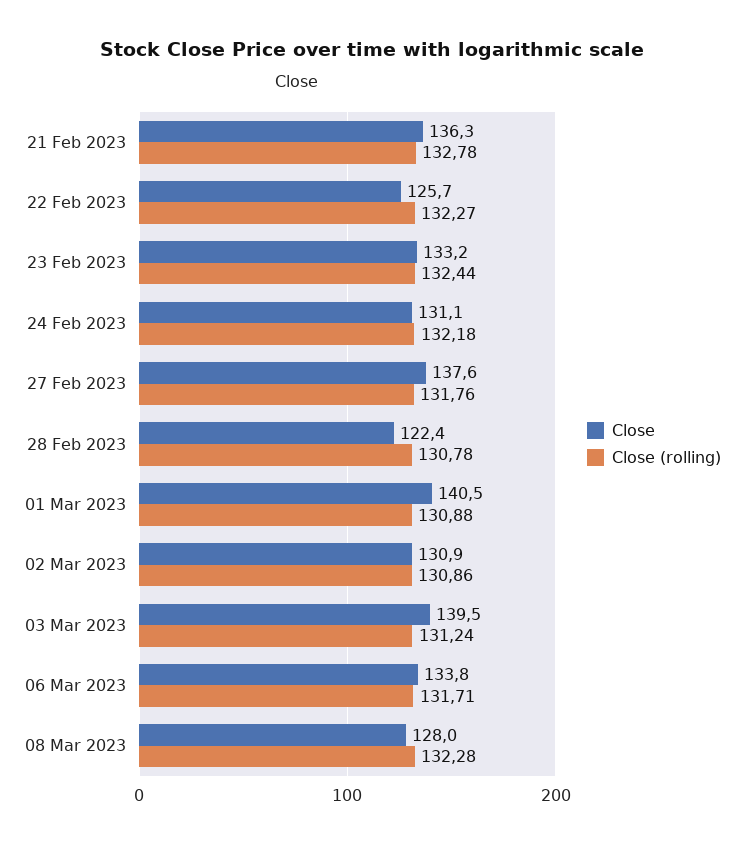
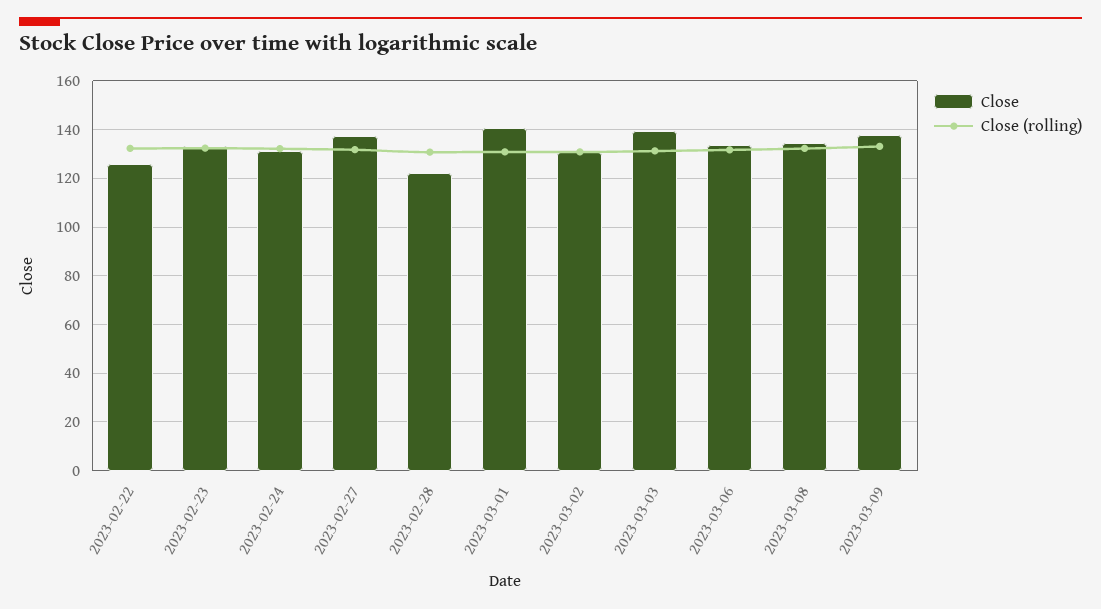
Close, 21 Feb 2023: 136.3 -> none
Close (rolling), 21 Feb 2023: 132.78 -> none
Close, 08 Mar 2023: 128 -> 135
Close, 2023-03-09: none -> 137.5
Close (rolling), 2023-03-09: none -> 132.5

